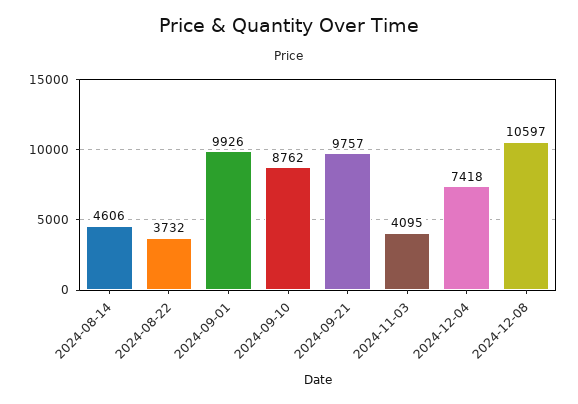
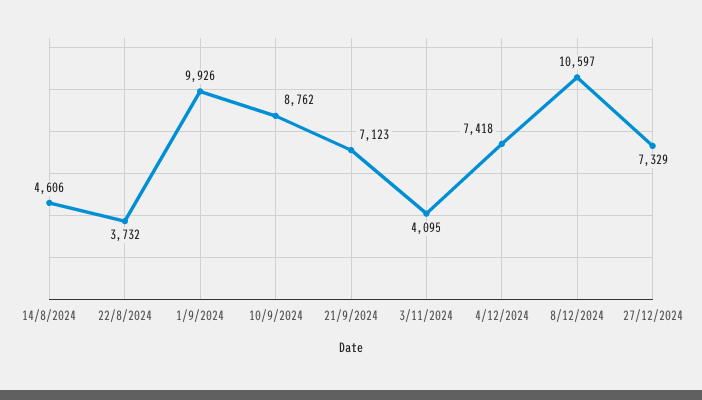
2024-09-21: 9757 -> 7123
27/12/2024: none -> 7329

